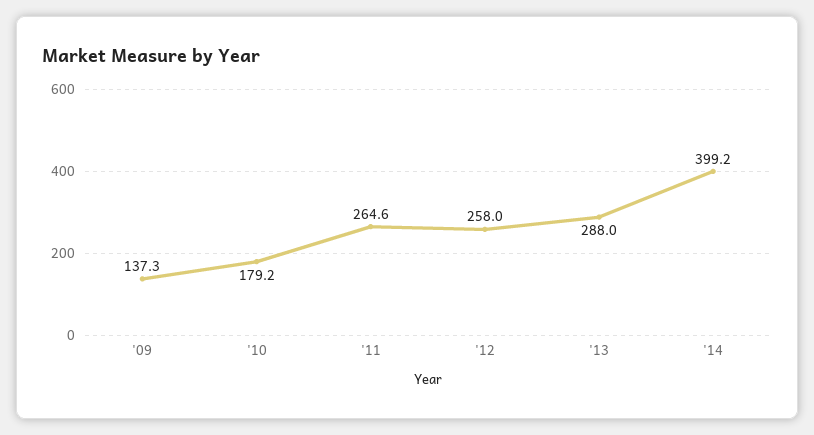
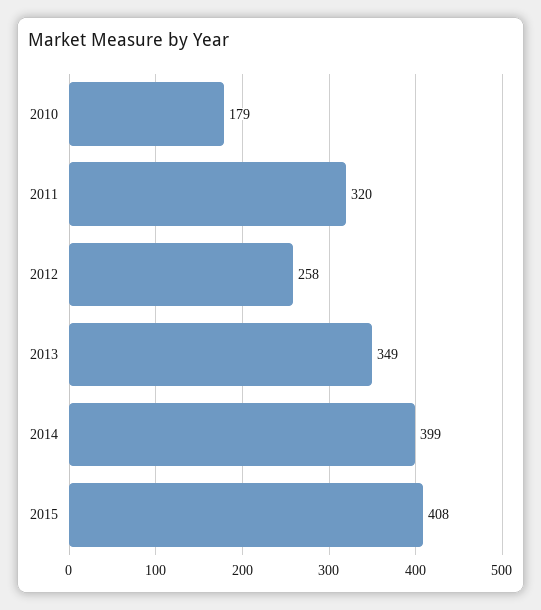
'09: 137.3 -> none
'11: 264.6 -> 320
'13: 288 -> 349
2015: none -> 408

